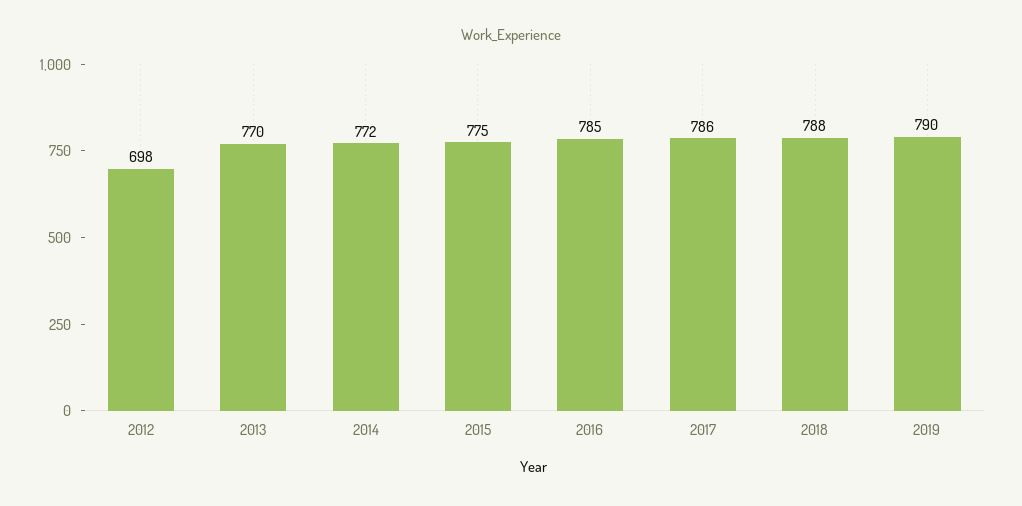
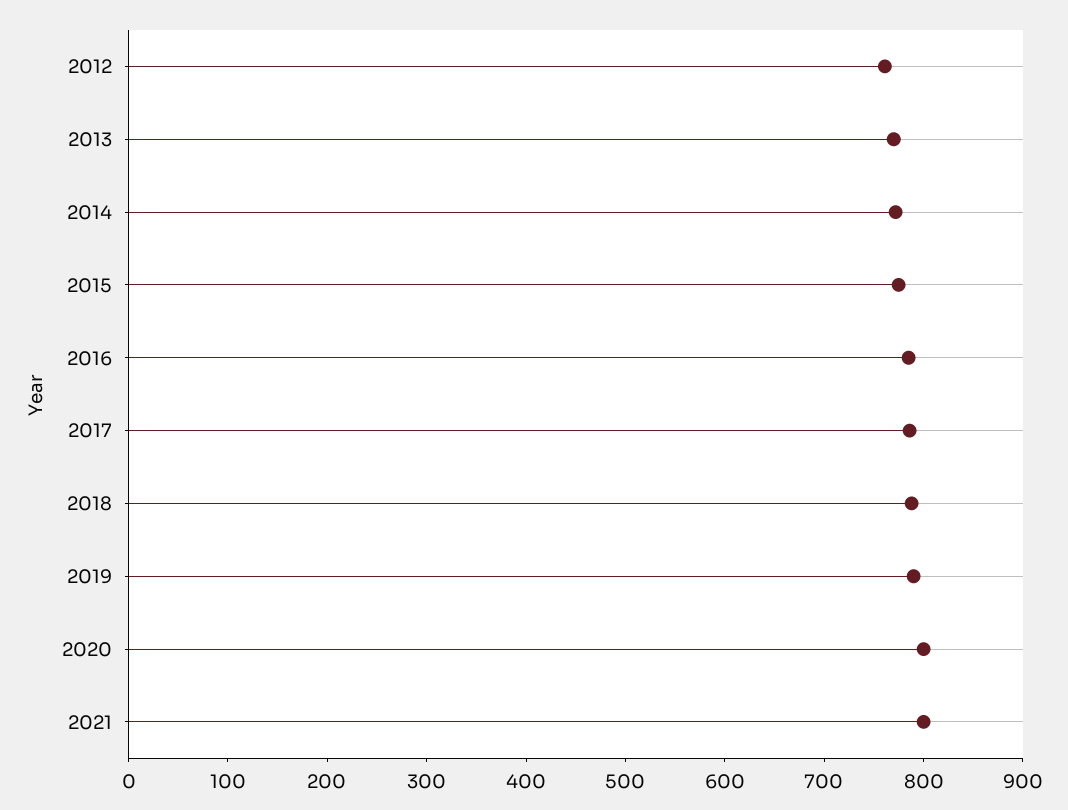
2012: 698 -> 760
2020: none -> 800
2021: none -> 800

